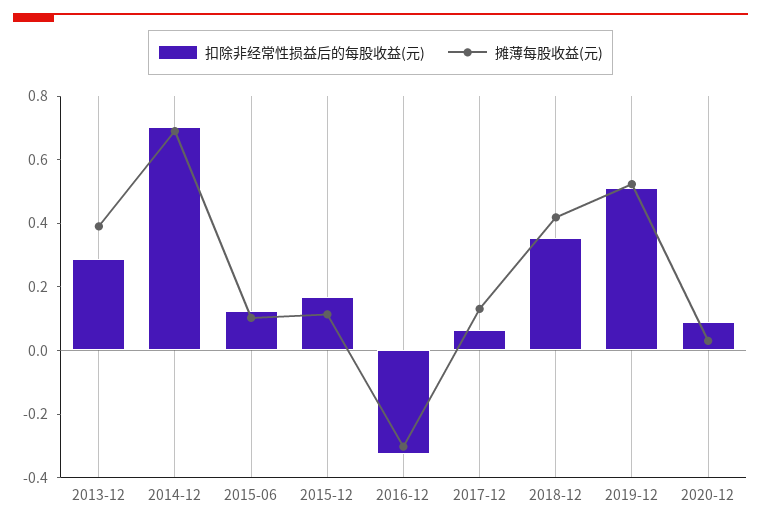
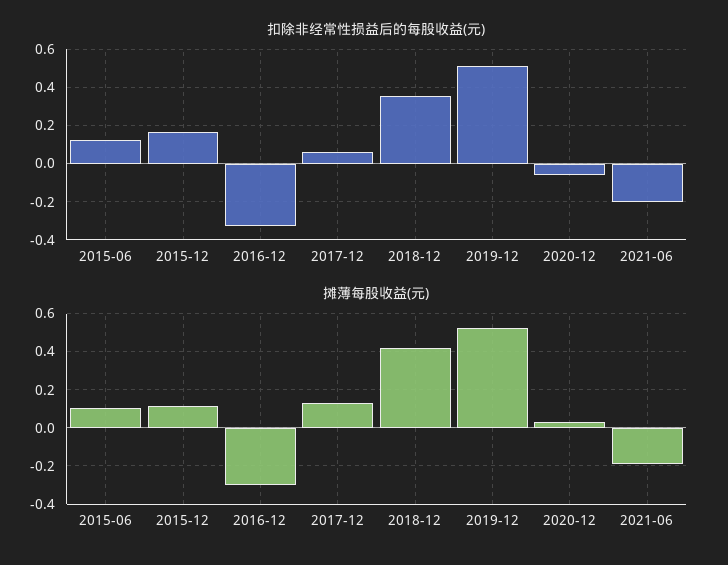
扣除非经常性损益后的每股收益(元), 2013-12: 0.3 -> none
摊薄每股收益(元), 2013-12: 0.4 -> none
扣除非经常性损益后的每股收益(元), 2014-12: 0.7 -> none
摊薄每股收益(元), 2014-12: 0.7 -> none
扣除非经常性损益后的每股收益(元), 2020-12: 0.1 -> -0.05
扣除非经常性损益后的每股收益(元), 2021-06: none -> -0.2
摊薄每股收益(元), 2021-06: none -> -0.2

